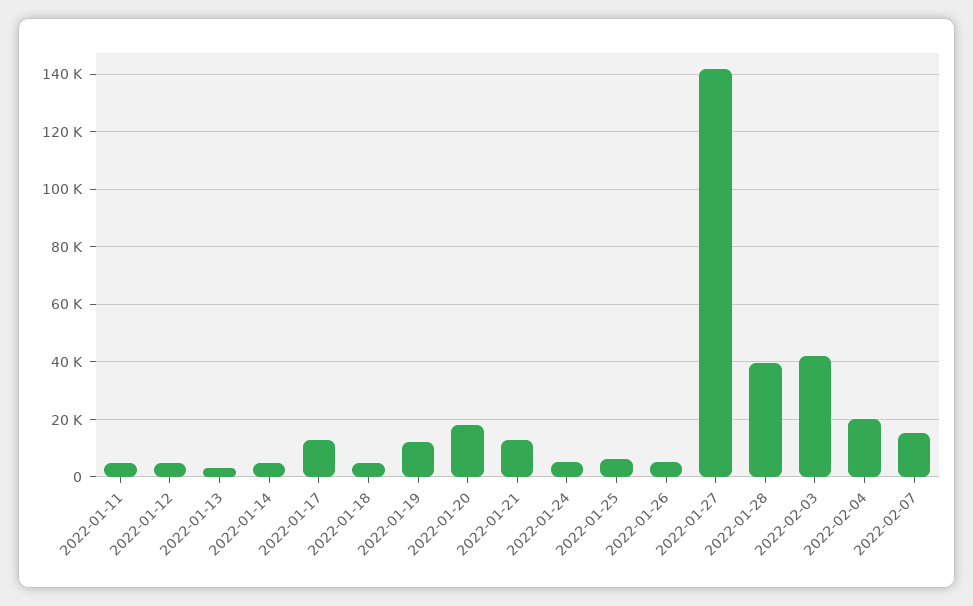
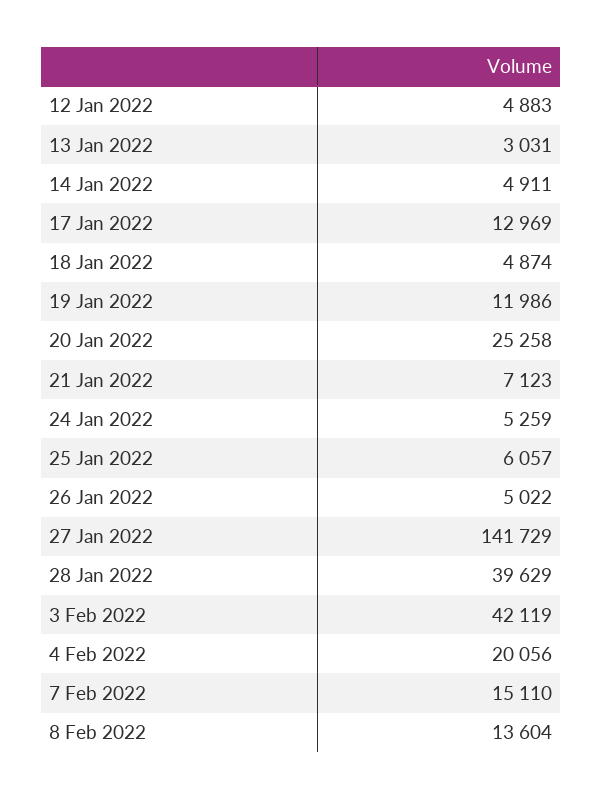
2022-01-11: 5000 -> none
2022-01-20: 17500 -> 25258
2022-01-21: 12500 -> 7123
8 Feb 2022: none -> 13604

